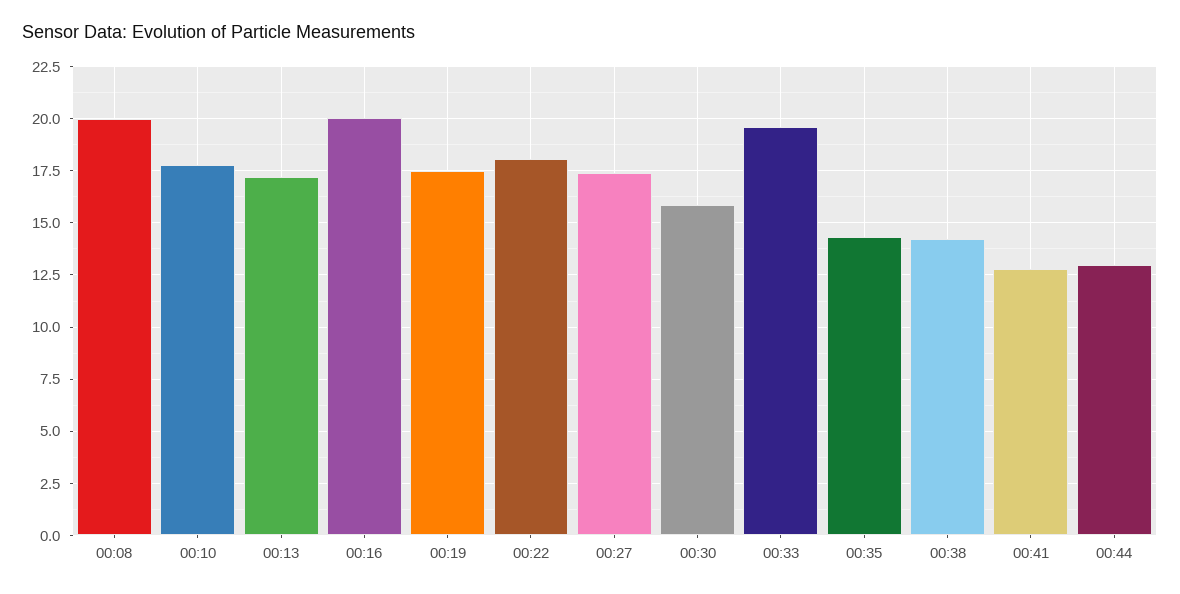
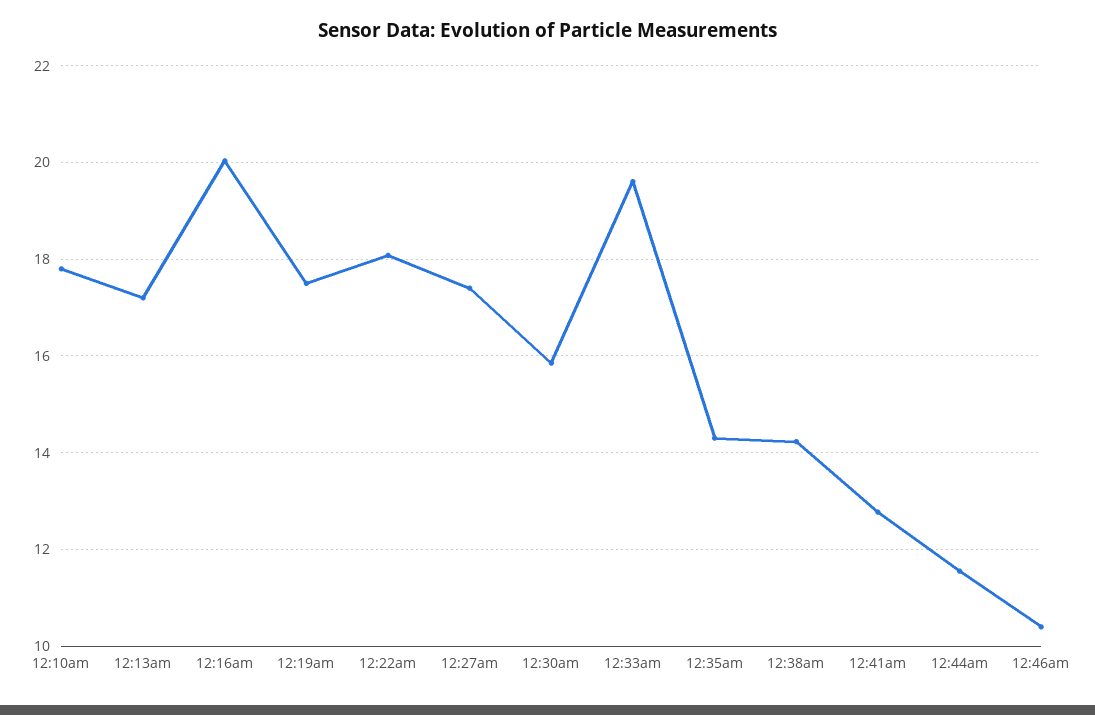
00:08: 20 -> none
00:44: 13 -> 11.6
12:46am: none -> 10.4

